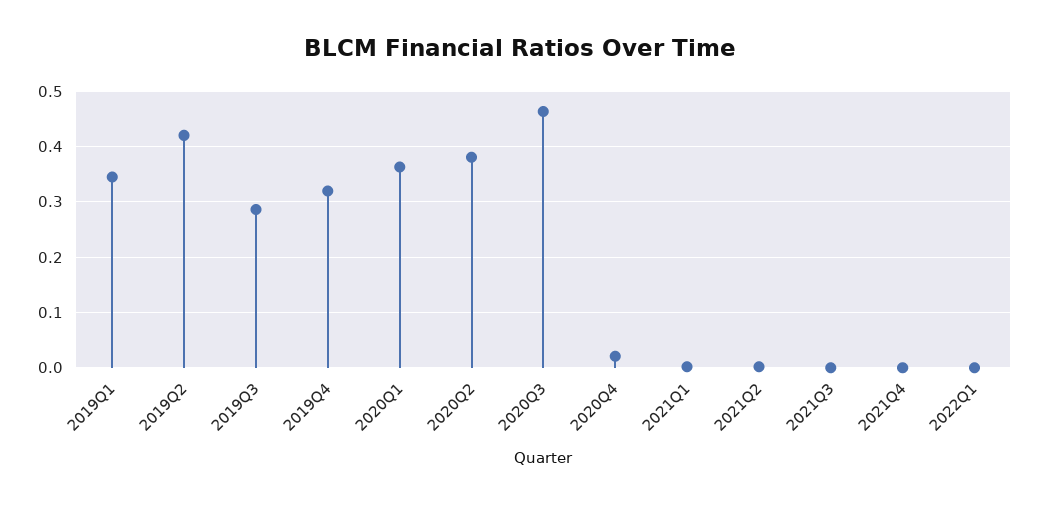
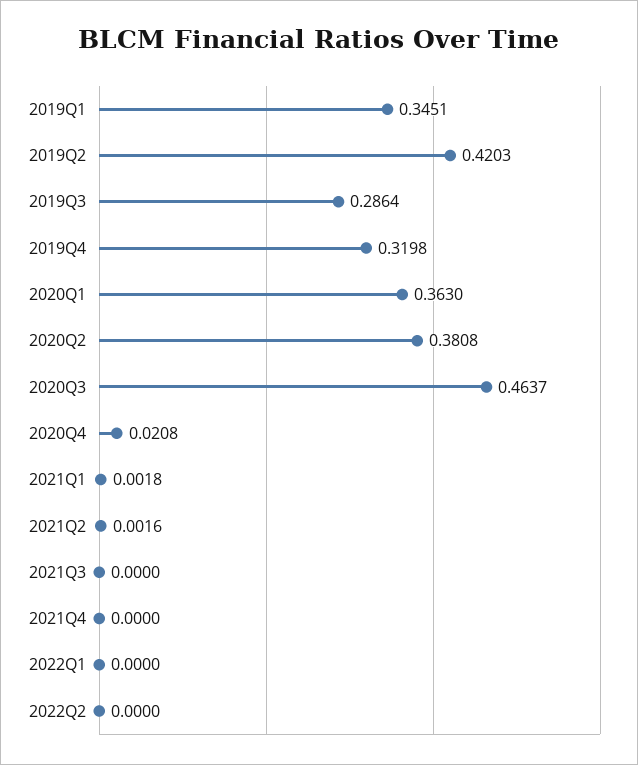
2022Q2: none -> 0

